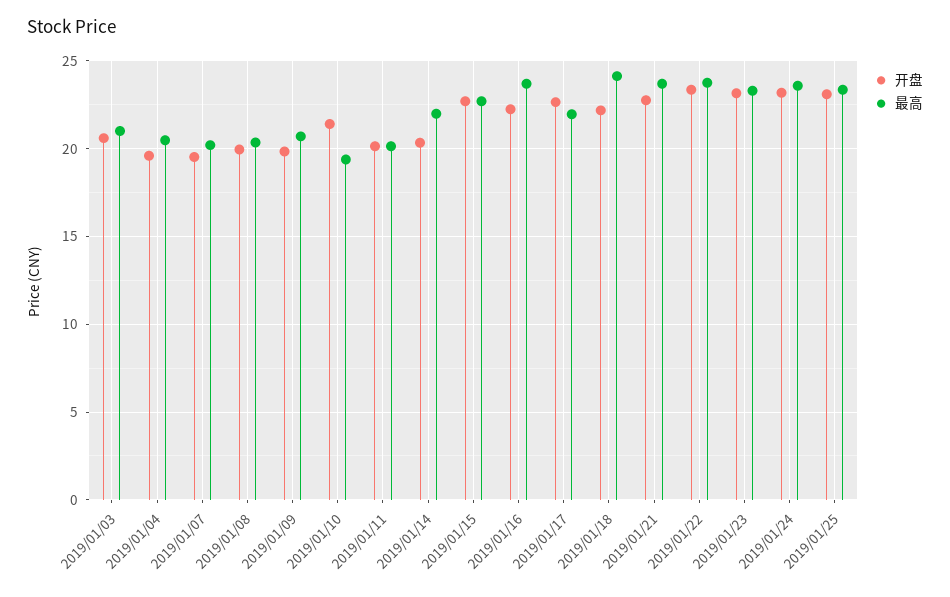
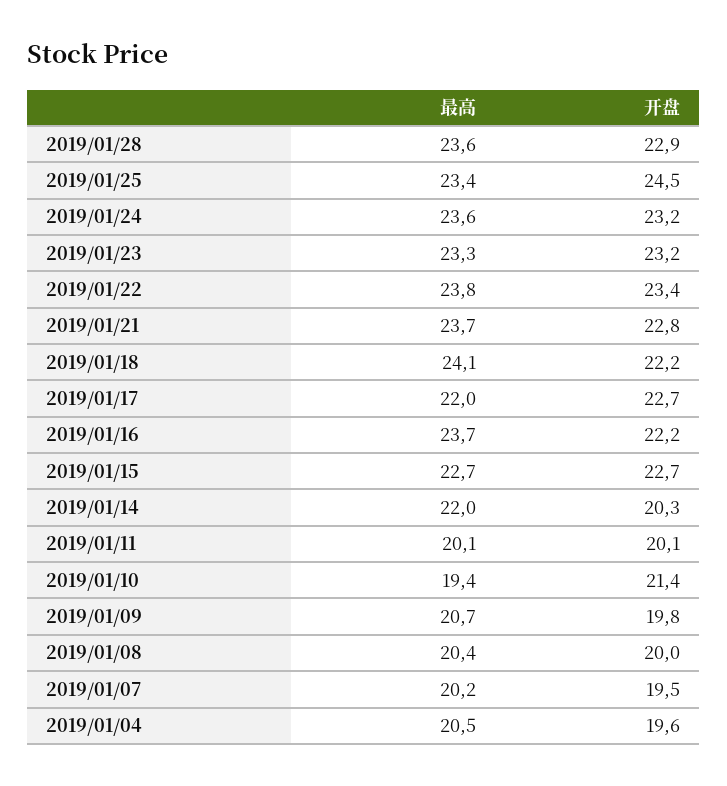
开盘, 2019/01/03: 20.5 -> none
最高, 2019/01/03: 21 -> none
开盘, 2019/01/25: 23 -> 24.5
最高, 2019/01/28: none -> 23.6
开盘, 2019/01/28: none -> 22.9

